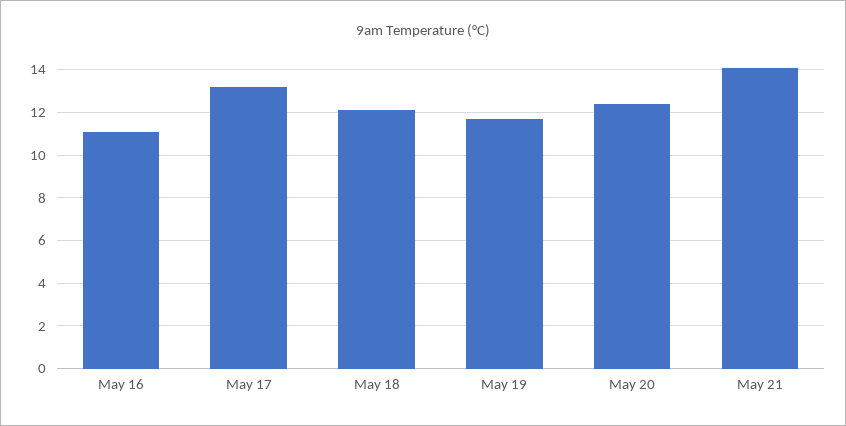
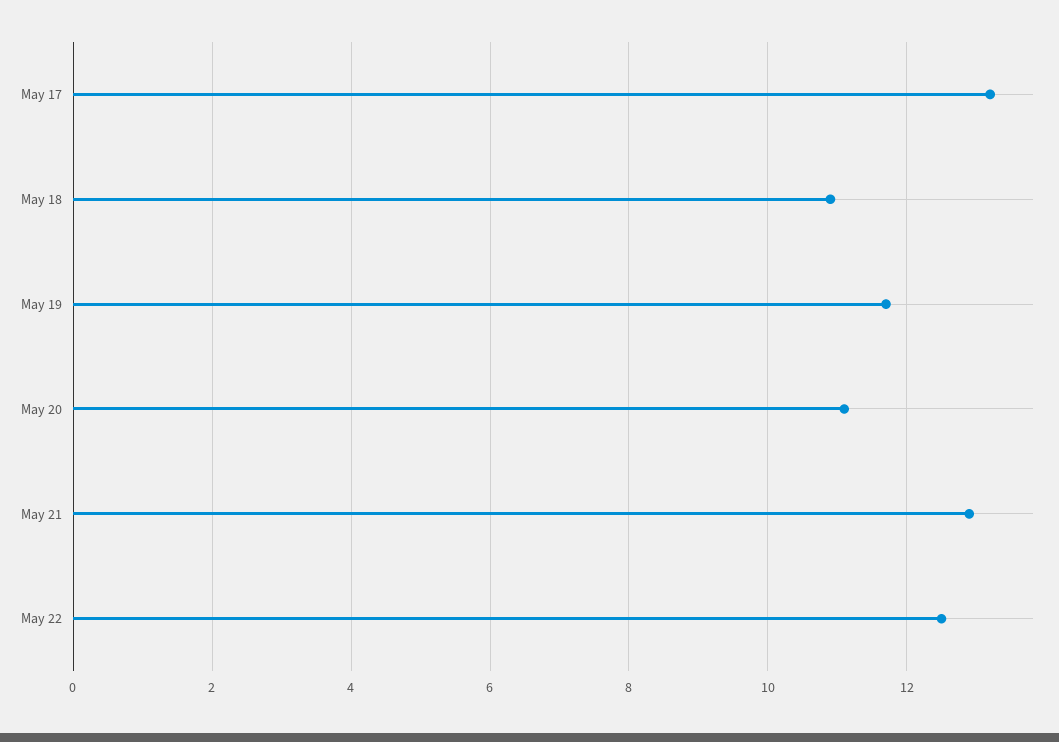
May 16: 11 -> none
May 18: 12 -> 11
May 20: 12.5 -> 11
May 21: 14 -> 13
May 22: none -> 12.5

